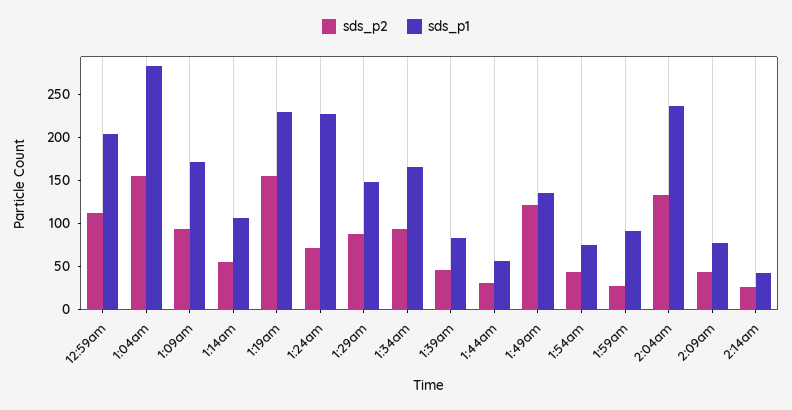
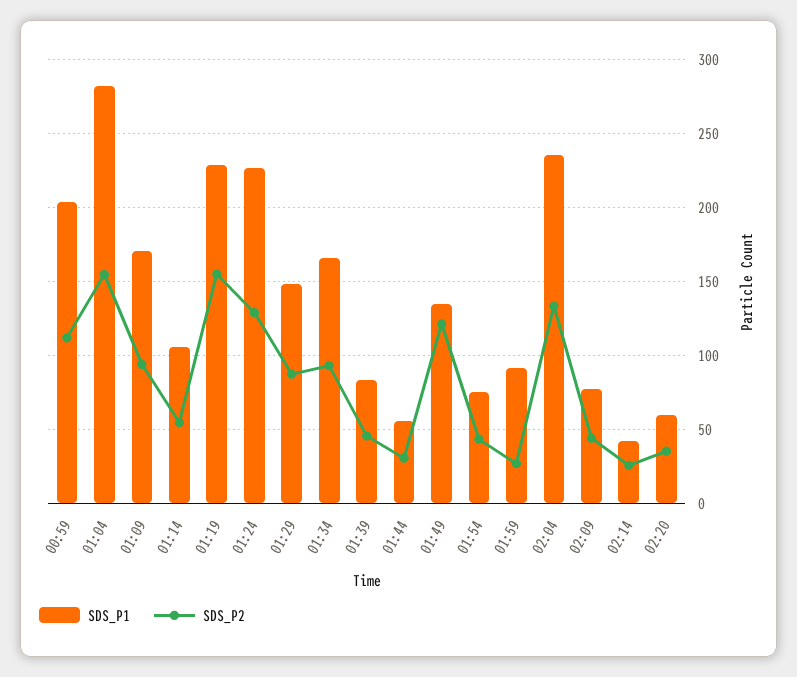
sds_p2, 1:24am: 70 -> 130
sds_p1, 02:20: none -> 60
sds_p2, 02:20: none -> 35

